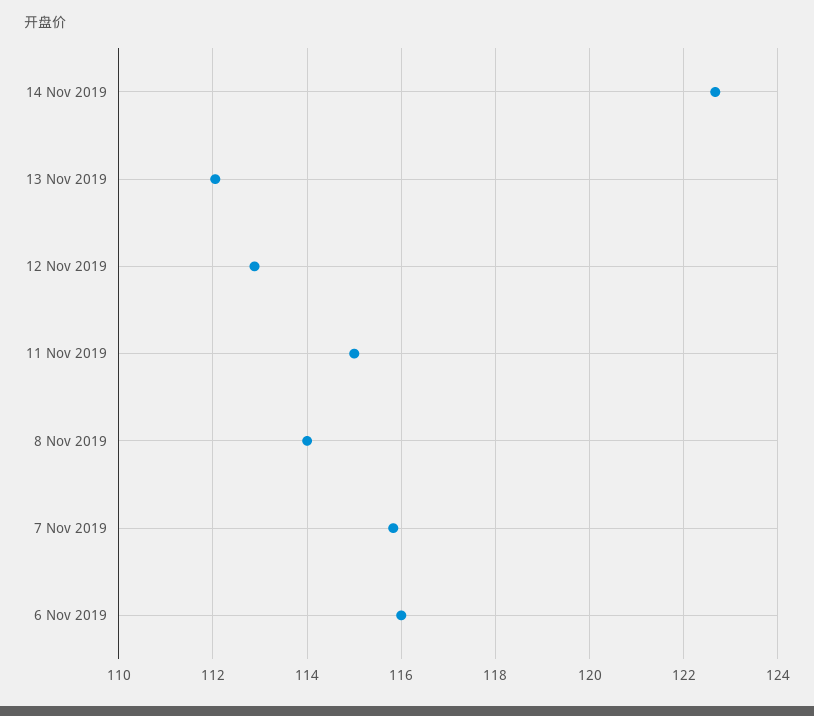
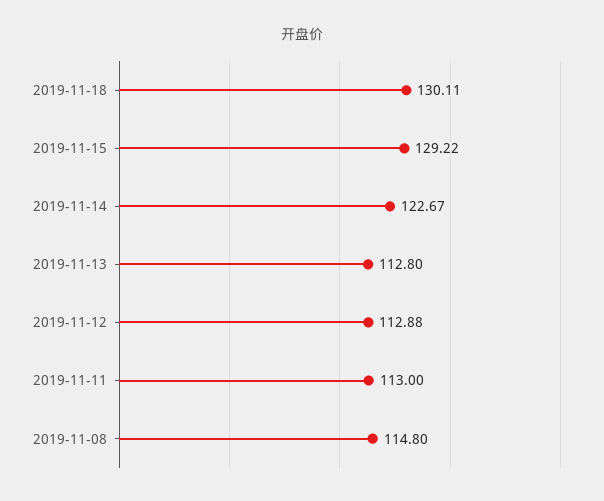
13 Nov 2019: 112 -> 112.8
11 Nov 2019: 115 -> 113
8 Nov 2019: 114 -> 114.8
7 Nov 2019: 115.8 -> none
6 Nov 2019: 116 -> none
2019-11-18: none -> 130.11
2019-11-15: none -> 129.22

